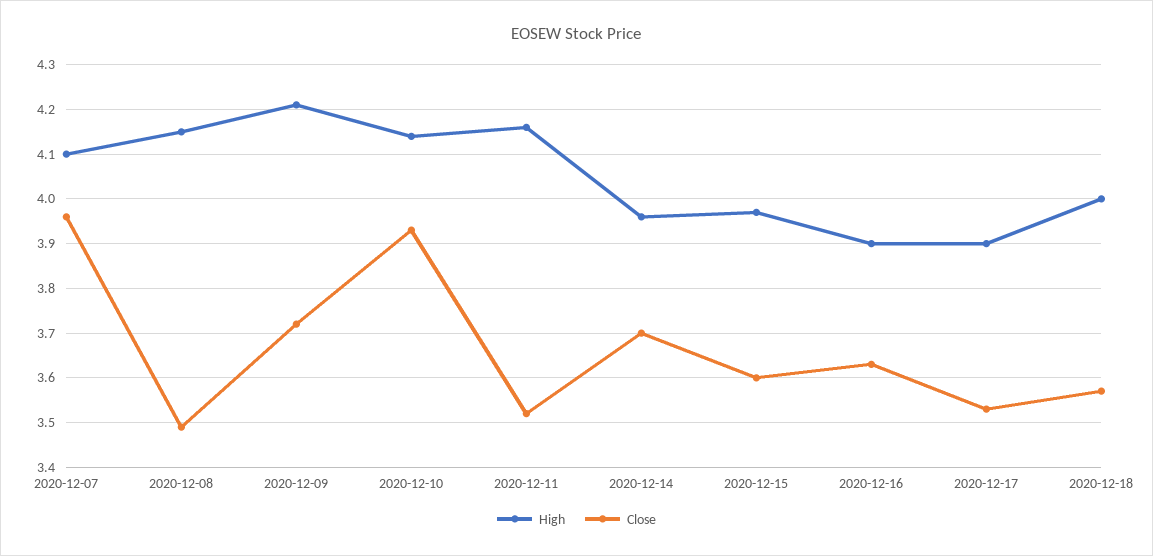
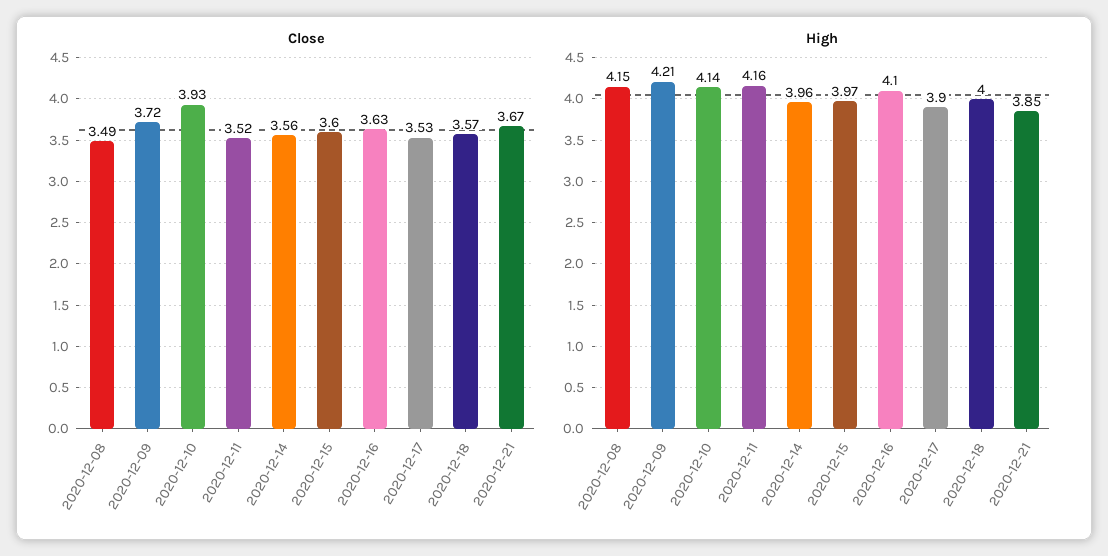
High, 2020-12-07: 4.1 -> none
Close, 2020-12-07: 3.95 -> none
Close, 2020-12-14: 3.7 -> 3.56
High, 2020-12-16: 3.9 -> 4.1
Close, 2020-12-21: none -> 3.67
High, 2020-12-21: none -> 3.85

